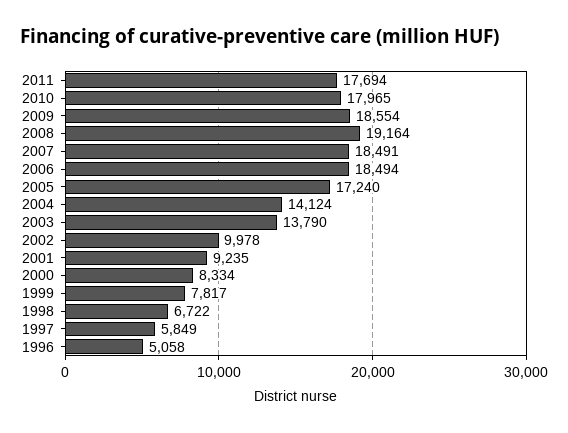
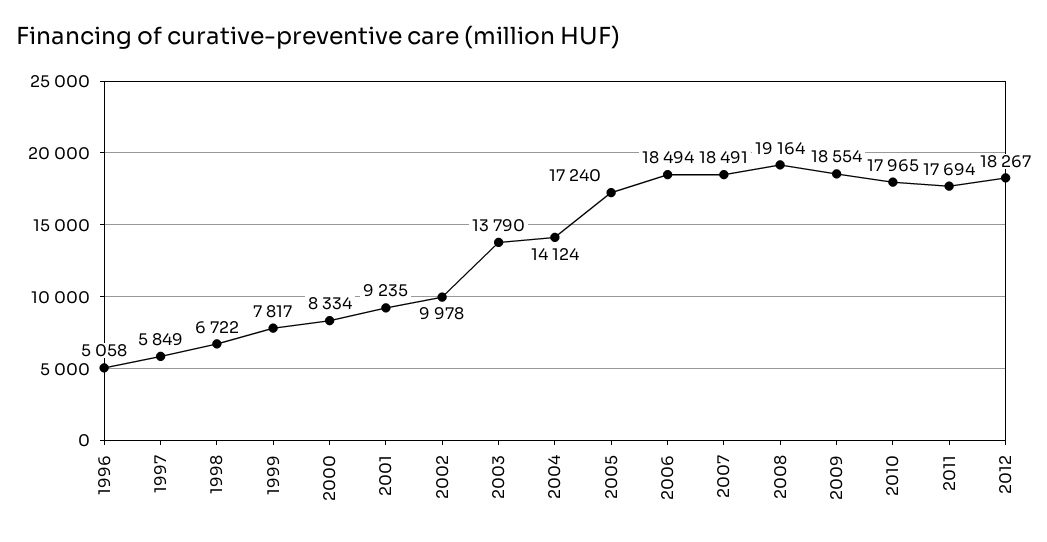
2012: none -> 18267

